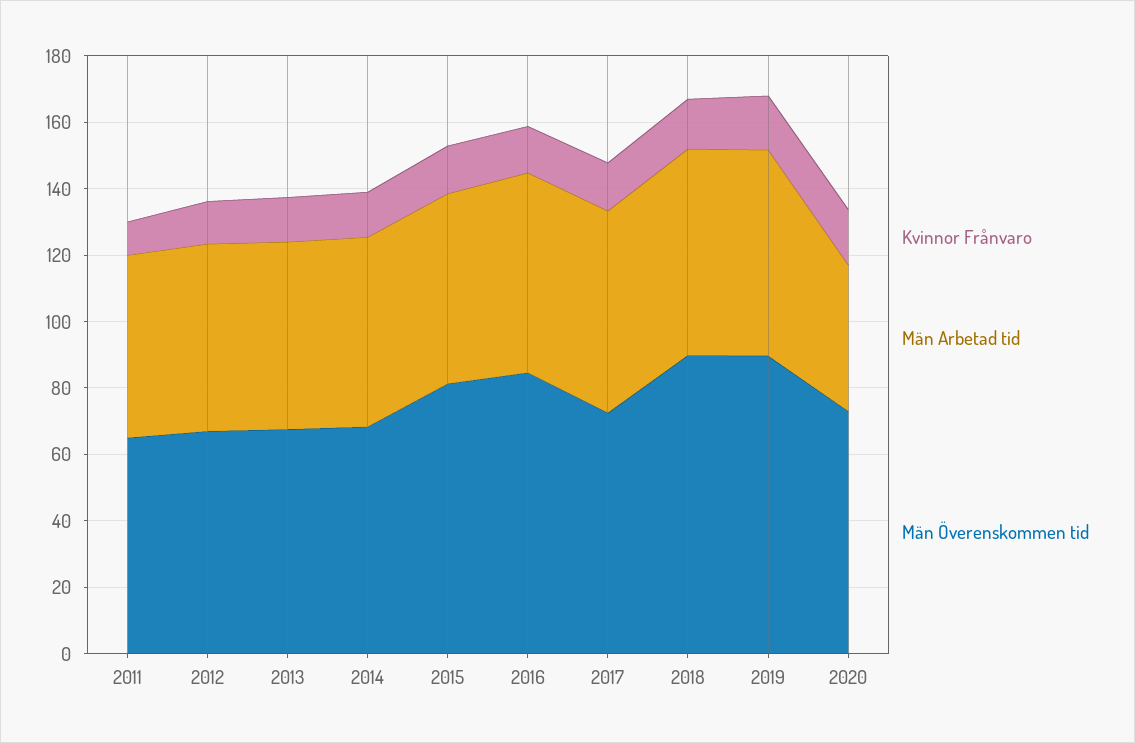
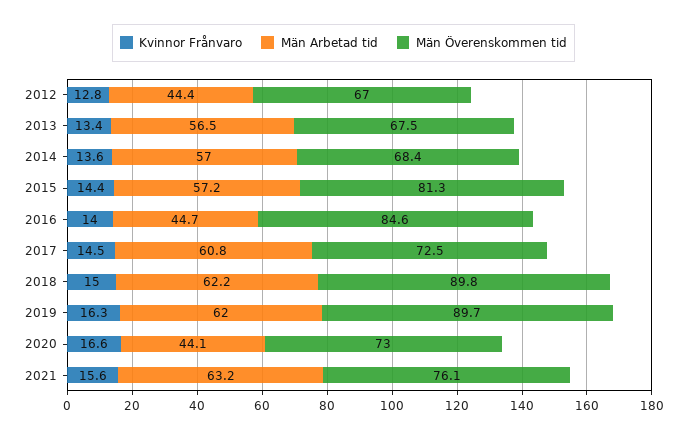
Kvinnor Frånvaro, 2011: 10 -> none
Män Arbetad tid, 2011: 55 -> none
Män Överenskommen tid, 2011: 65 -> none
Män Arbetad tid, 2012: 55 -> 44.4
Män Arbetad tid, 2016: 60 -> 44.7
Kvinnor Frånvaro, 2021: none -> 15.6
Män Arbetad tid, 2021: none -> 63.2
Män Överenskommen tid, 2021: none -> 76.1

